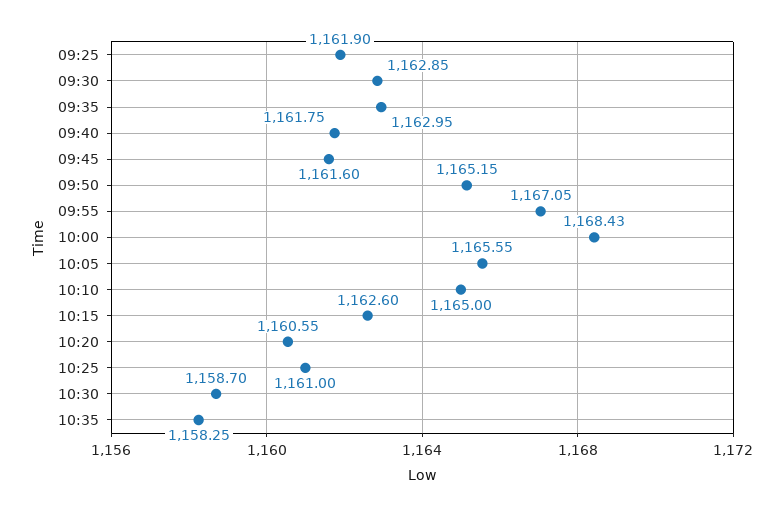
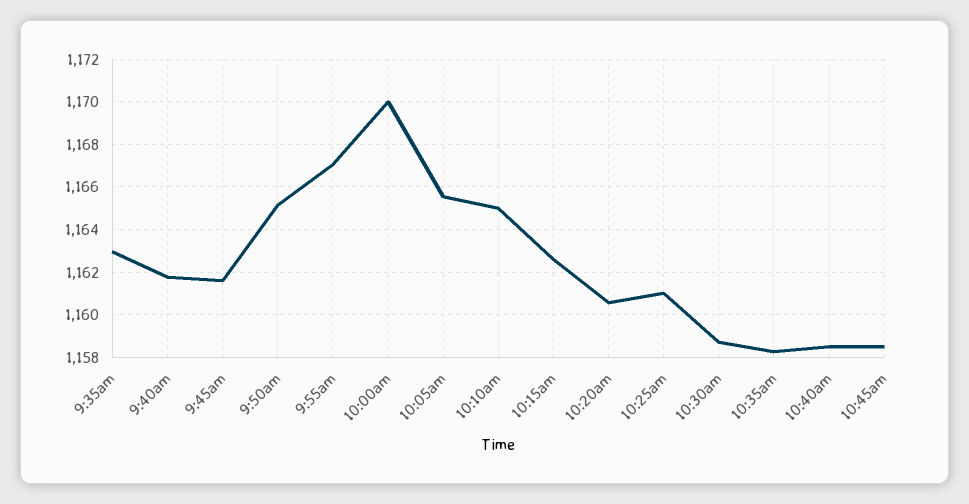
09:25: 1161.9 -> none
09:30: 1162.85 -> none
10:00: 1168.43 -> 1170
10:40am: none -> 1158.5
10:45am: none -> 1158.5

